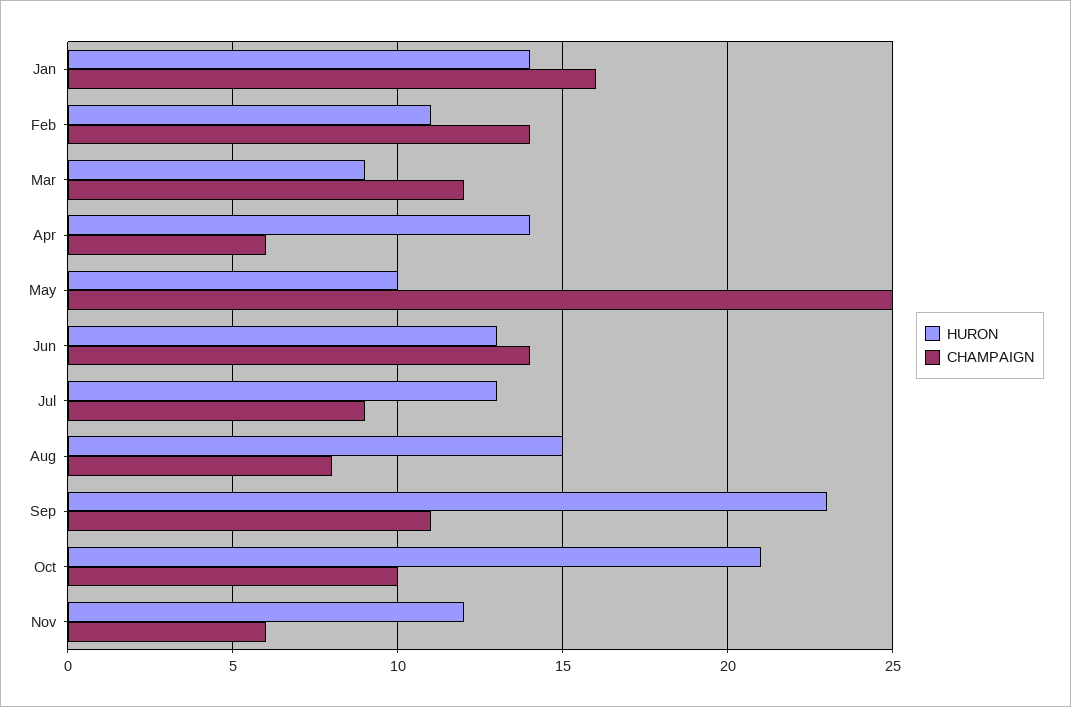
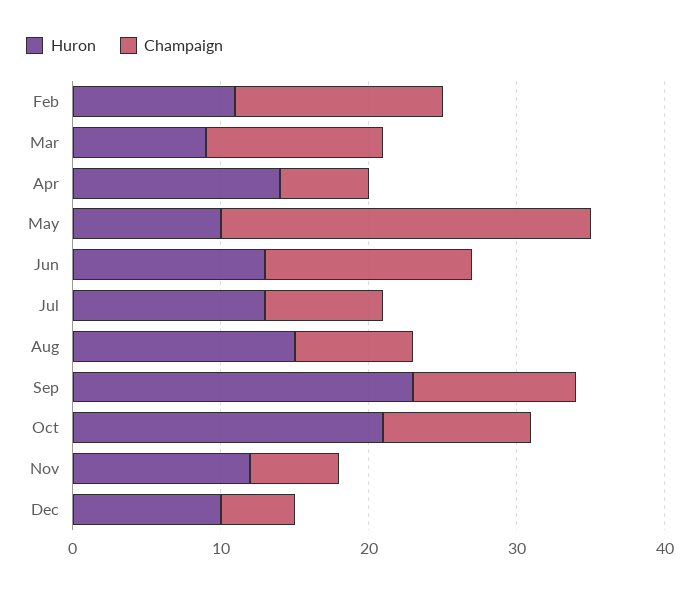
HURON, Jan: 14 -> none
CHAMPAIGN, Jan: 16 -> none
CHAMPAIGN, Jul: 9 -> 8
HURON, Dec: none -> 10
CHAMPAIGN, Dec: none -> 5

